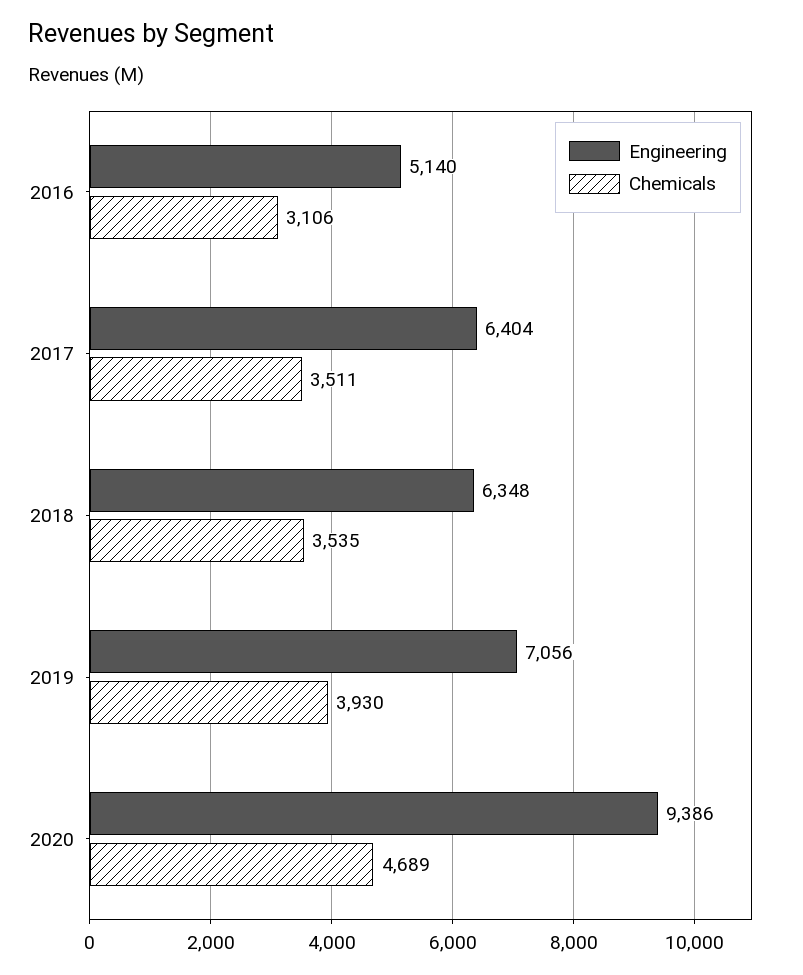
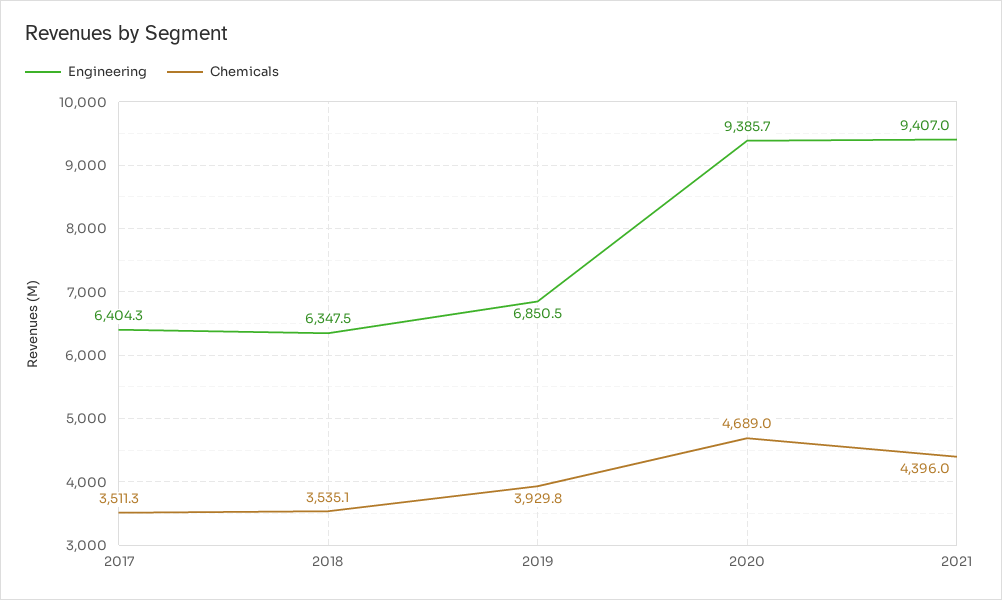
Engineering, 2016: 5140 -> none
Chemicals, 2016: 3106 -> none
Engineering, 2019: 7056 -> 6850.5
Engineering, 2021: none -> 9407
Chemicals, 2021: none -> 4396

